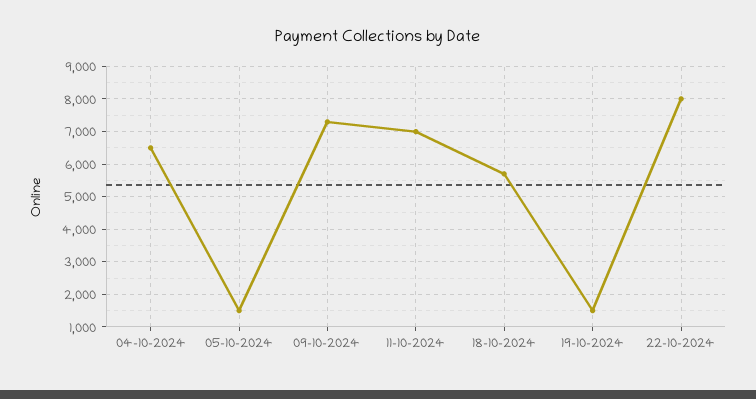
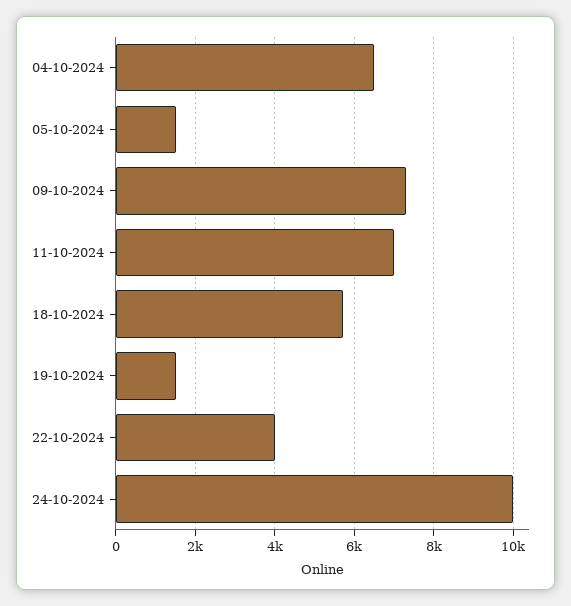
22-10-2024: 8000 -> 4000
24-10-2024: none -> 10000

